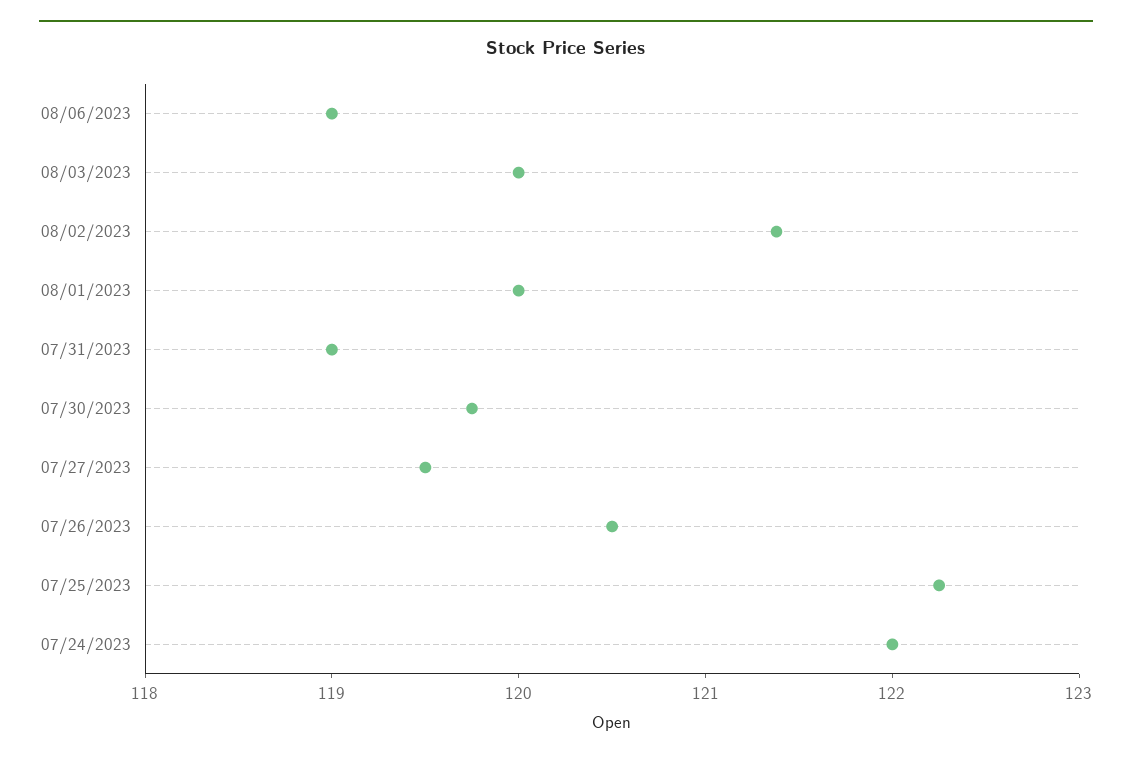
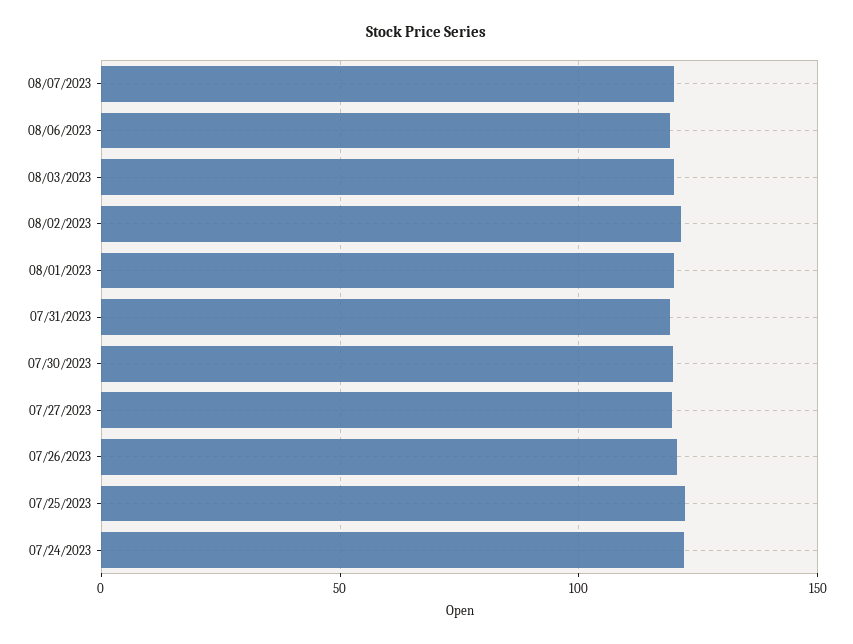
08/07/2023: none -> 120

